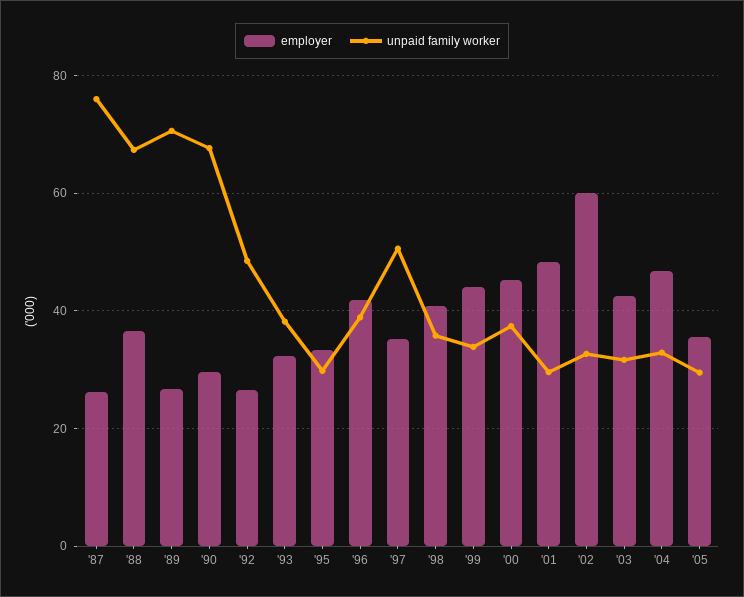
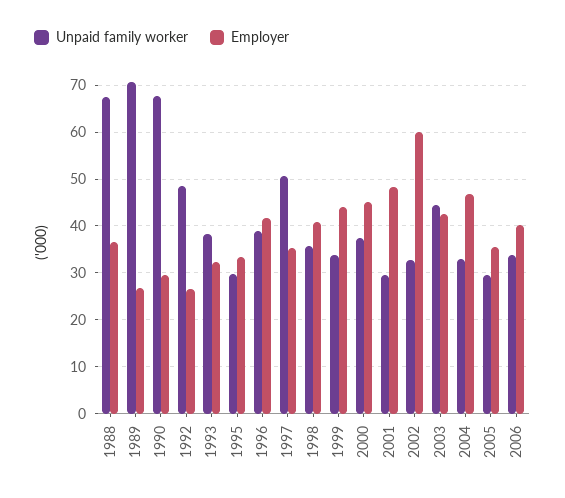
employer, '87: 26 -> none
unpaid family worker, '87: 76 -> none
unpaid family worker, '03: 32 -> 44
unpaid family worker, 2006: none -> 34
employer, 2006: none -> 40

